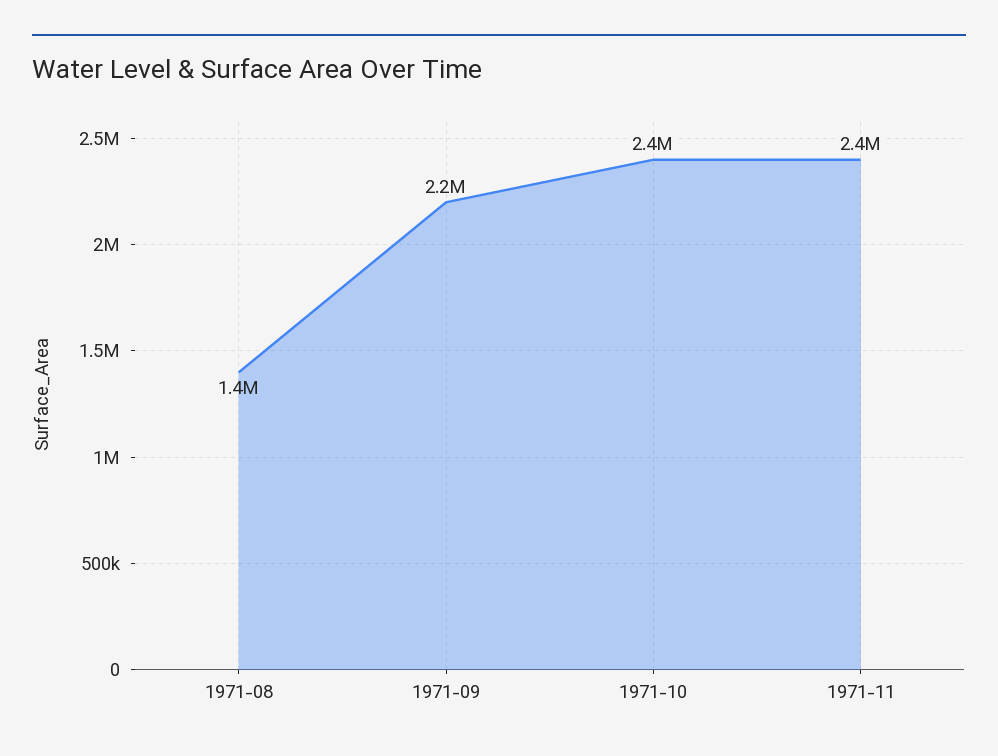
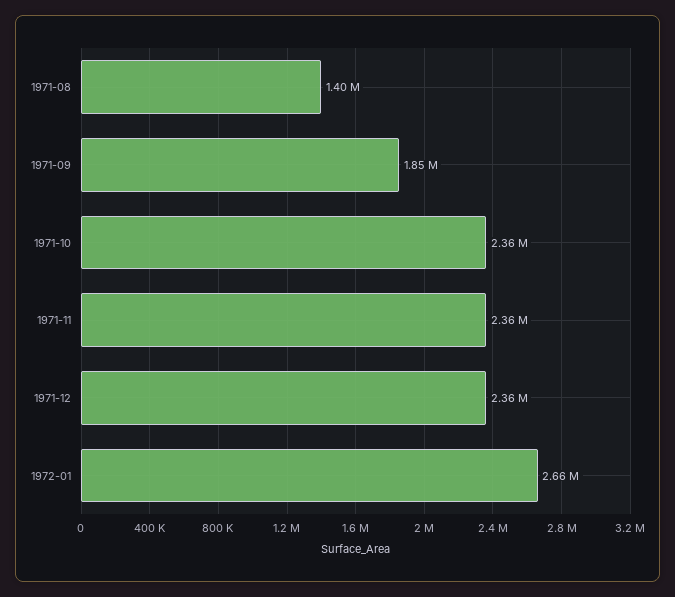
1971-09: 2200000 -> 1850000
1971-12: none -> 2360000
1972-01: none -> 2660000

